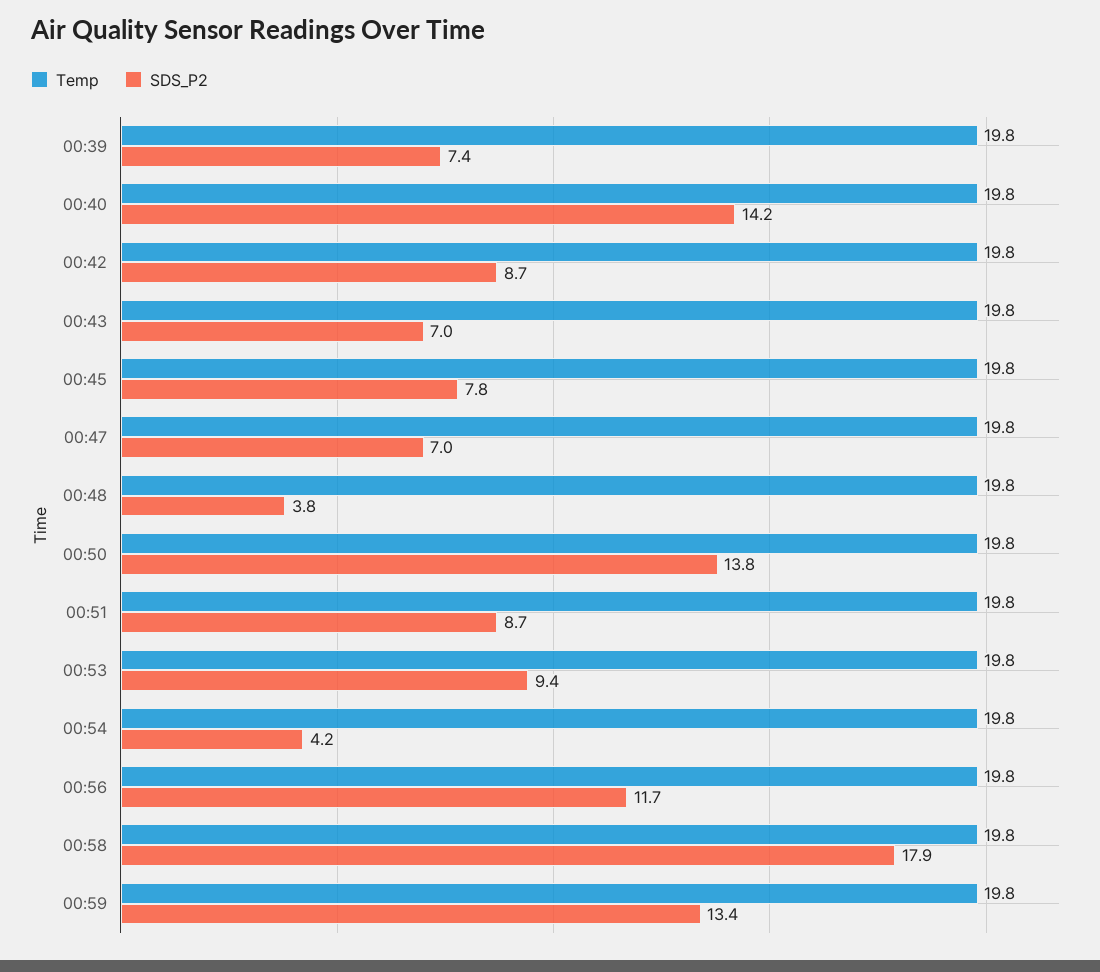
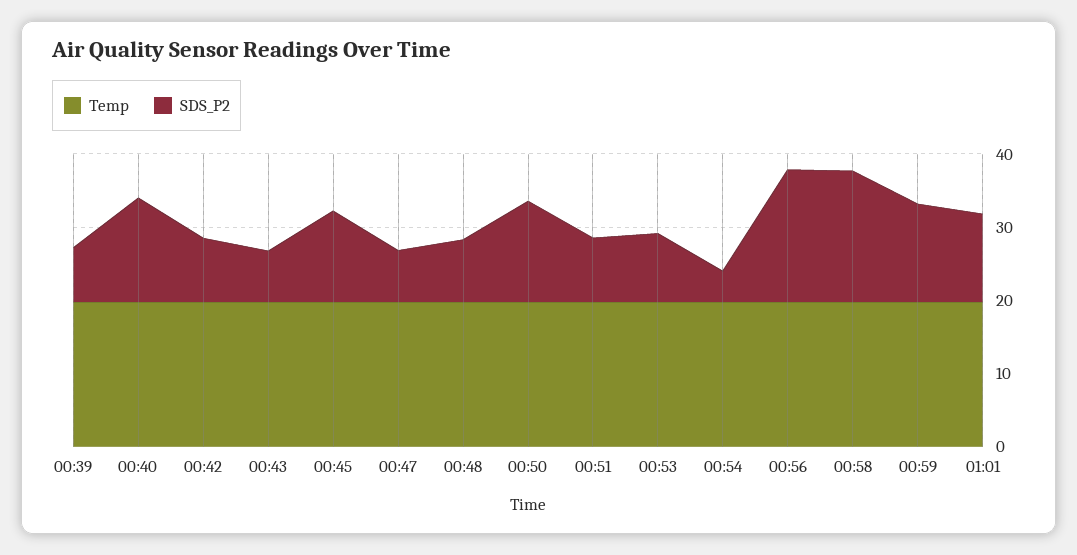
SDS_P2, 00:45: 7.8 -> 12
SDS_P2, 00:48: 3.8 -> 8
SDS_P2, 00:56: 11.7 -> 18
Temp, 01:01: none -> 20
SDS_P2, 01:01: none -> 12

